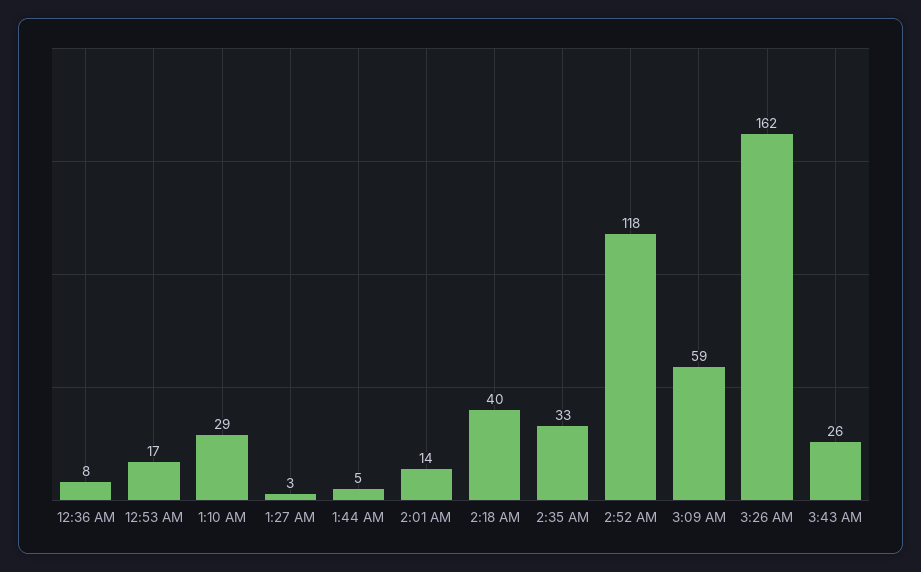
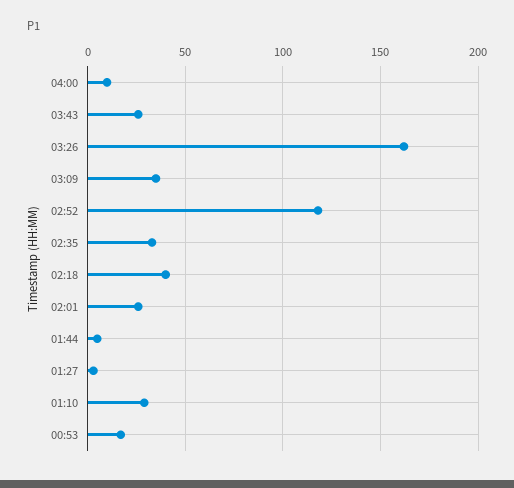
12:36 AM: 8 -> none
2:01 AM: 14 -> 25
3:09 AM: 59 -> 35
04:00: none -> 10

